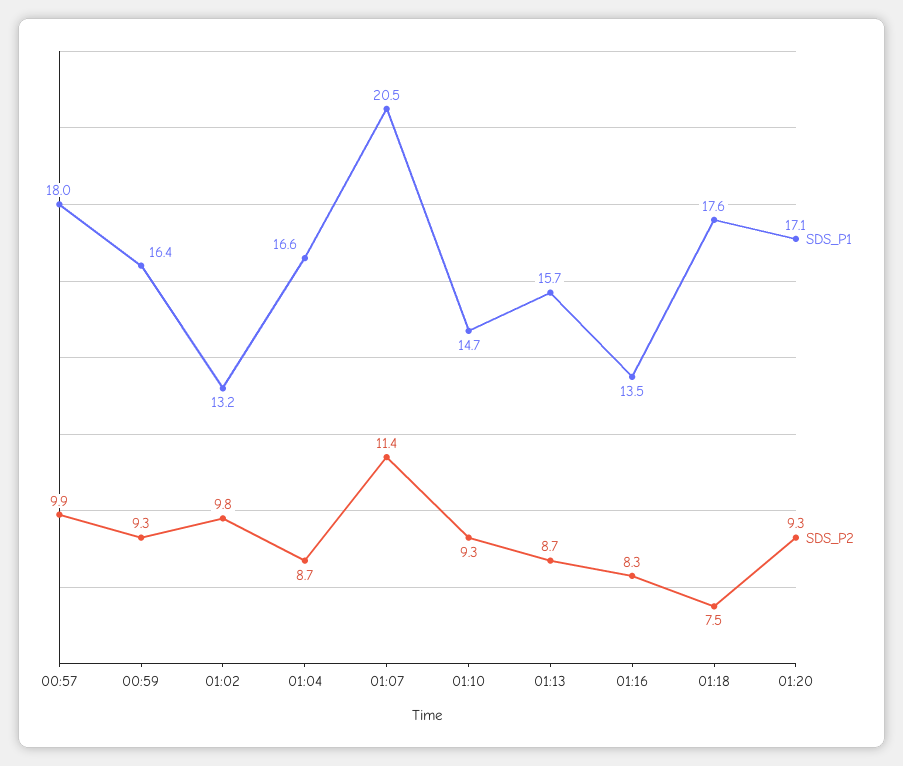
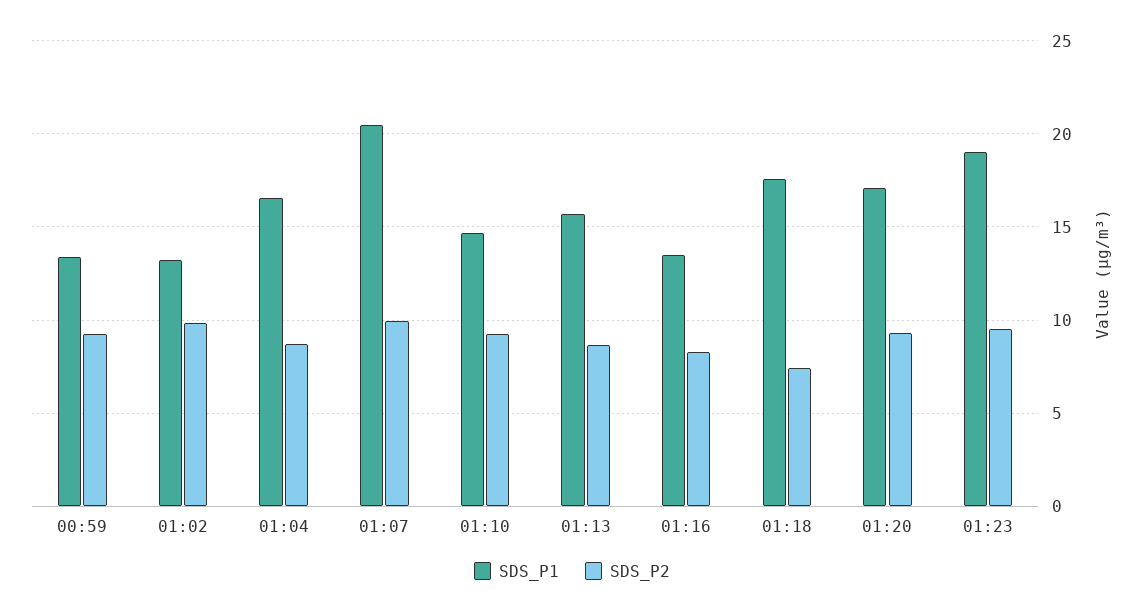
SDS_P1, 00:57: 18 -> none
SDS_P2, 00:57: 9.9 -> none
SDS_P1, 00:59: 16.4 -> 13.5
SDS_P2, 01:07: 11.4 -> 10
SDS_P1, 01:23: none -> 19
SDS_P2, 01:23: none -> 9.5

